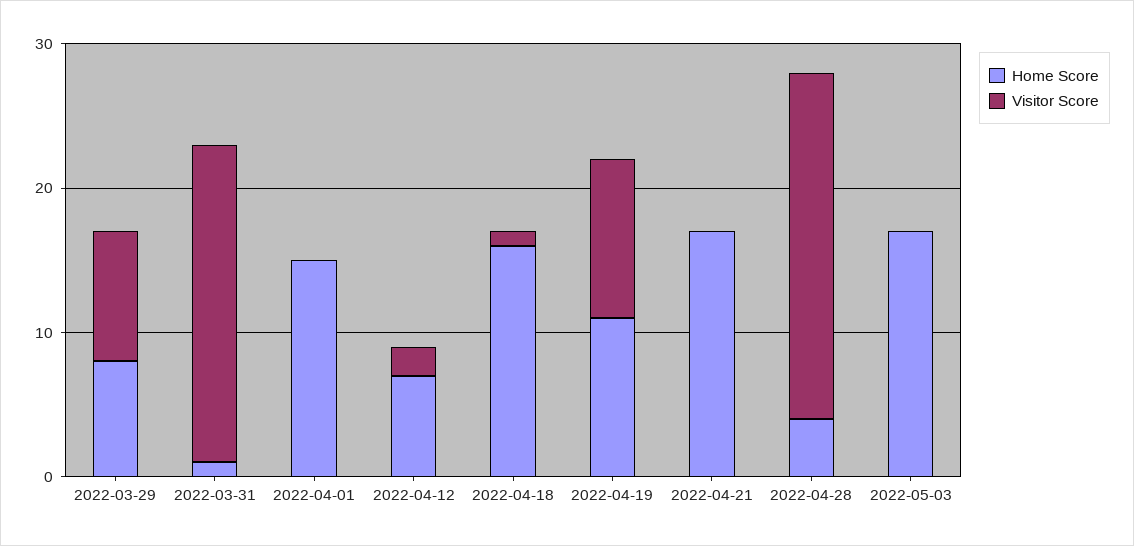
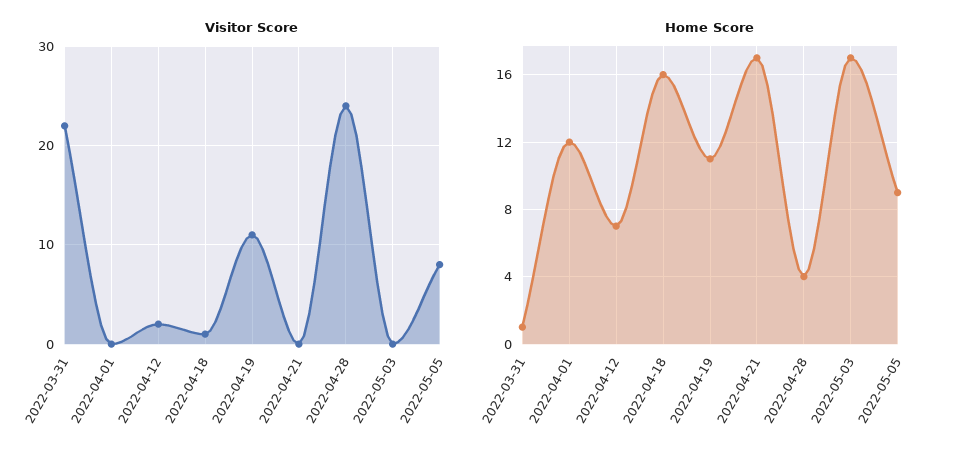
Home Score, 2022-03-29: 8 -> none
Visitor Score, 2022-03-29: 9 -> none
Home Score, 2022-04-01: 15 -> 12
Visitor Score, 2022-05-05: none -> 8
Home Score, 2022-05-05: none -> 9

